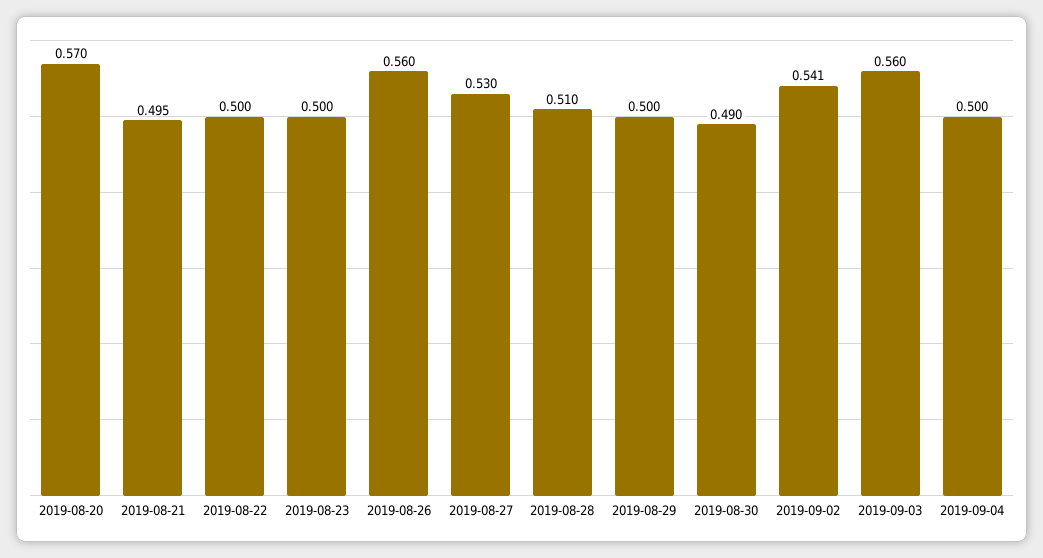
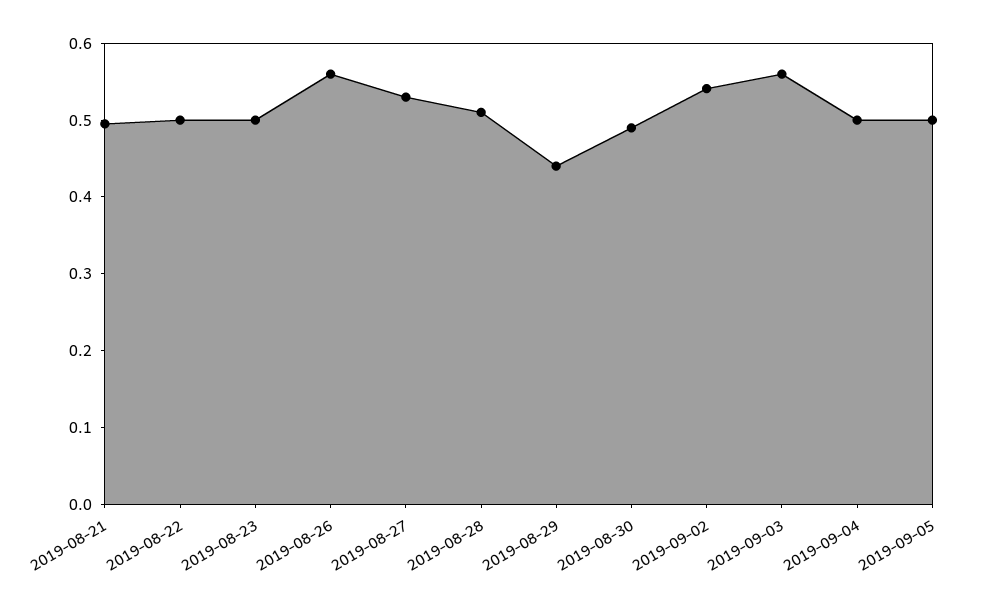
2019-08-20: 0.57 -> none
2019-08-29: 0.5 -> 0.44
2019-09-05: none -> 0.5

